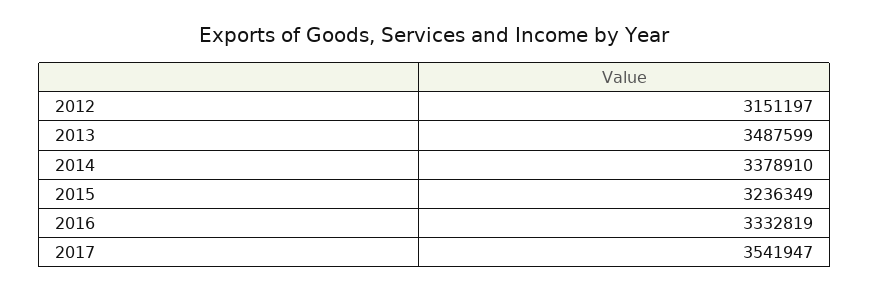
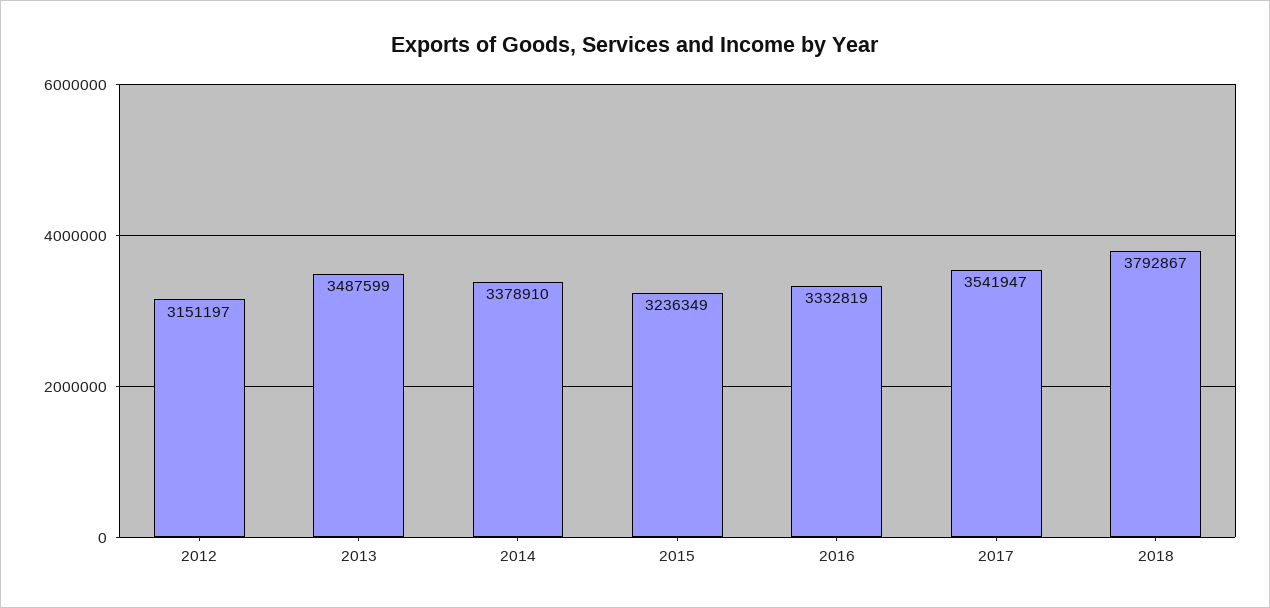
2018: none -> 3792867

